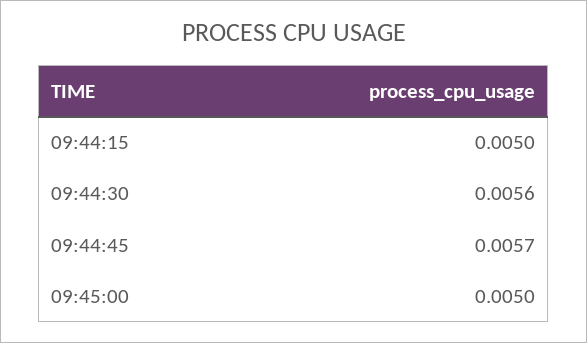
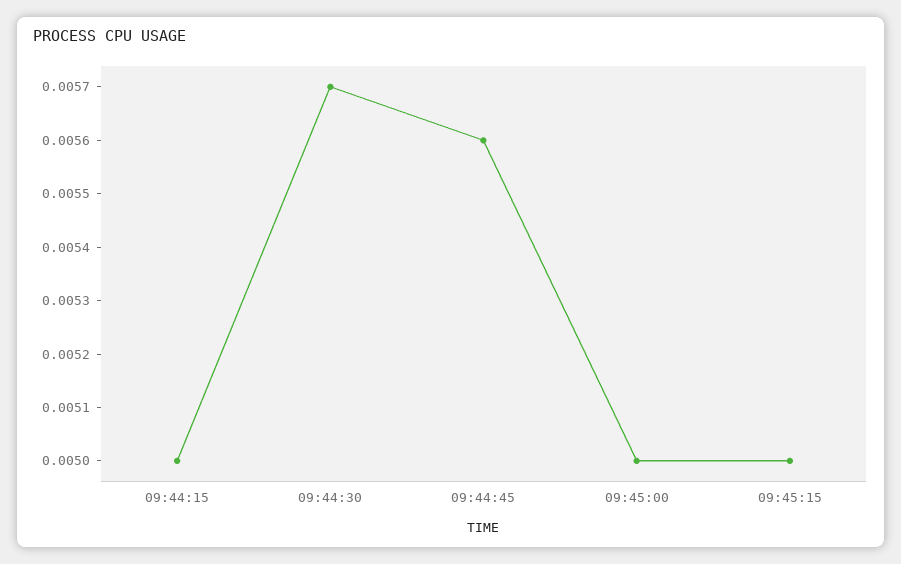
09:44:30: 0.0056 -> 0.0057
09:44:45: 0.0057 -> 0.0056
09:45:15: none -> 0.005

